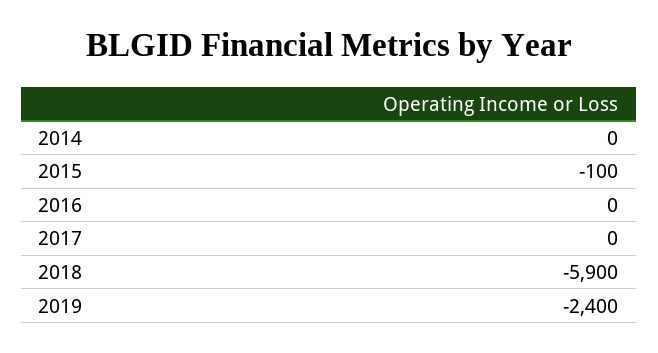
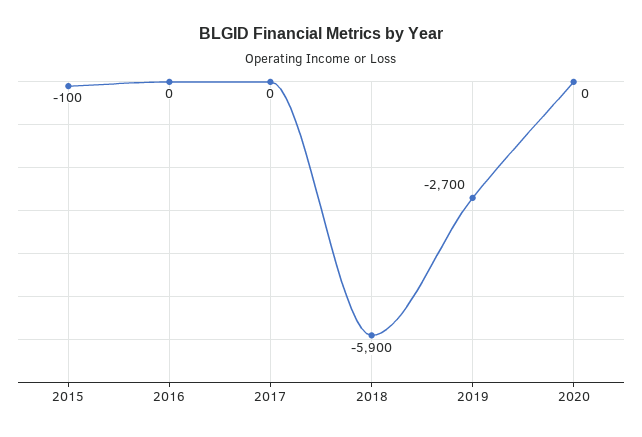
2014: 0 -> none
2019: -2400 -> -2700
2020: none -> 0

